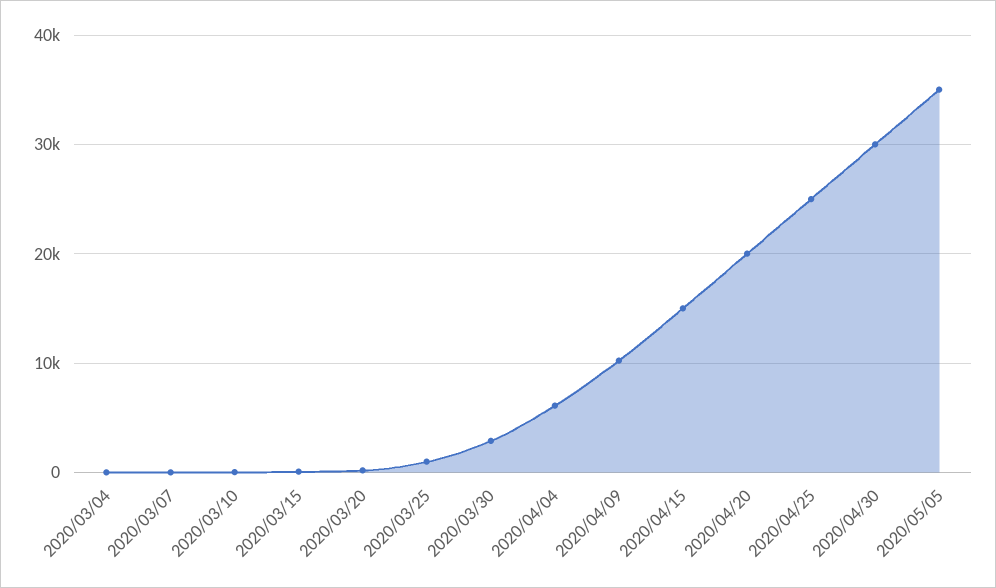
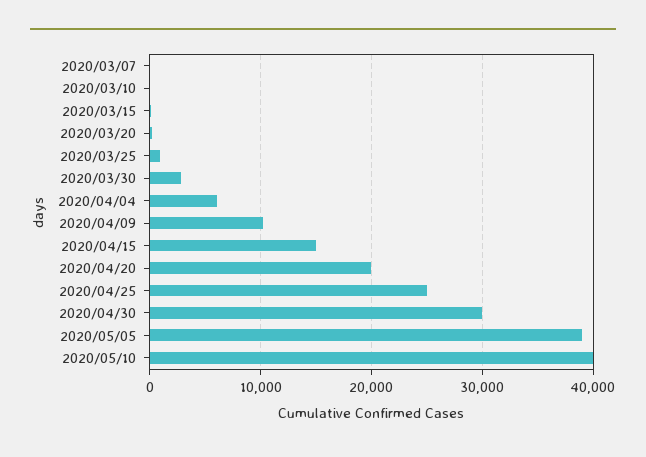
2020/03/04: 0 -> none
2020/05/05: 35000 -> 39000
2020/05/10: none -> 40000

